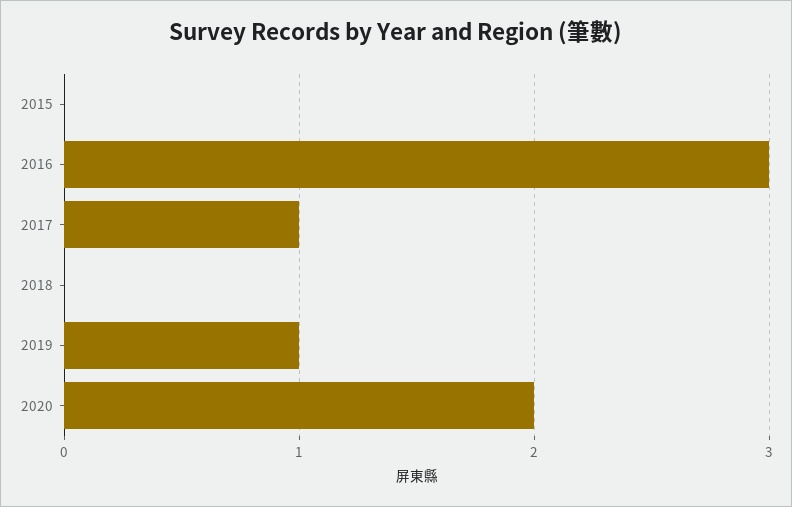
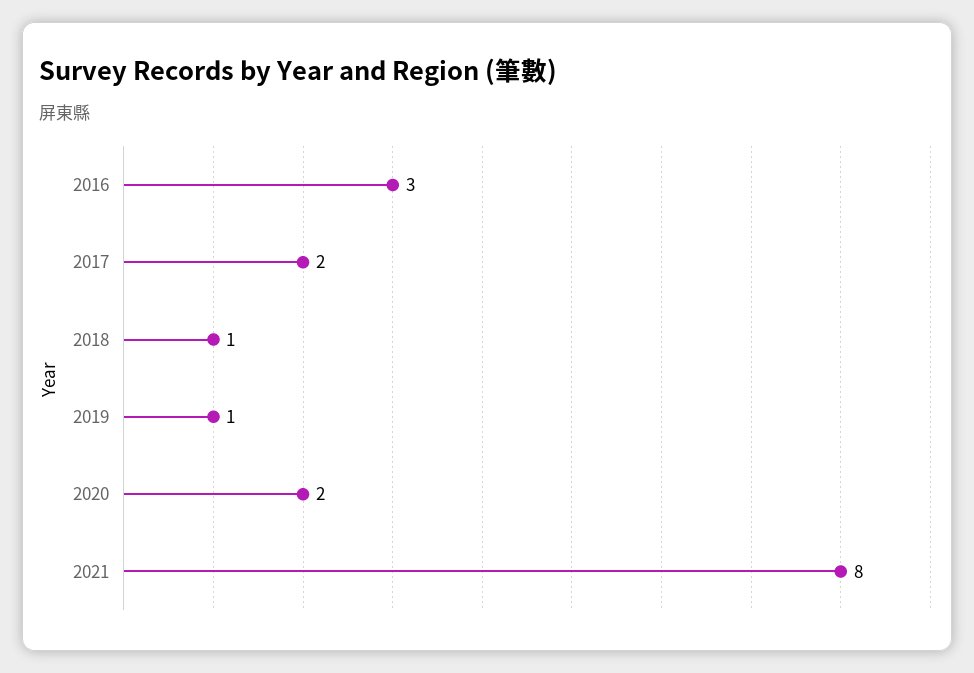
2015: 0 -> none
2017: 1 -> 2
2018: 0 -> 1
2021: none -> 8

